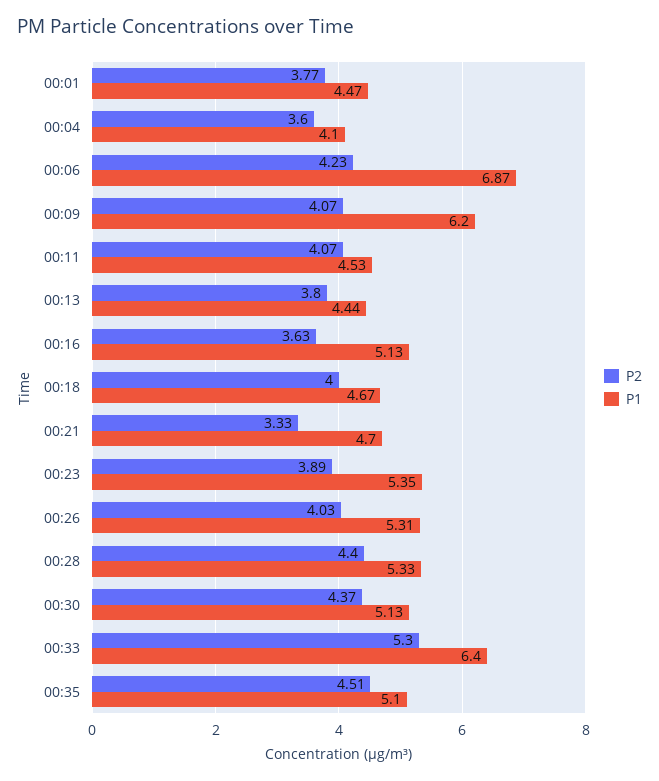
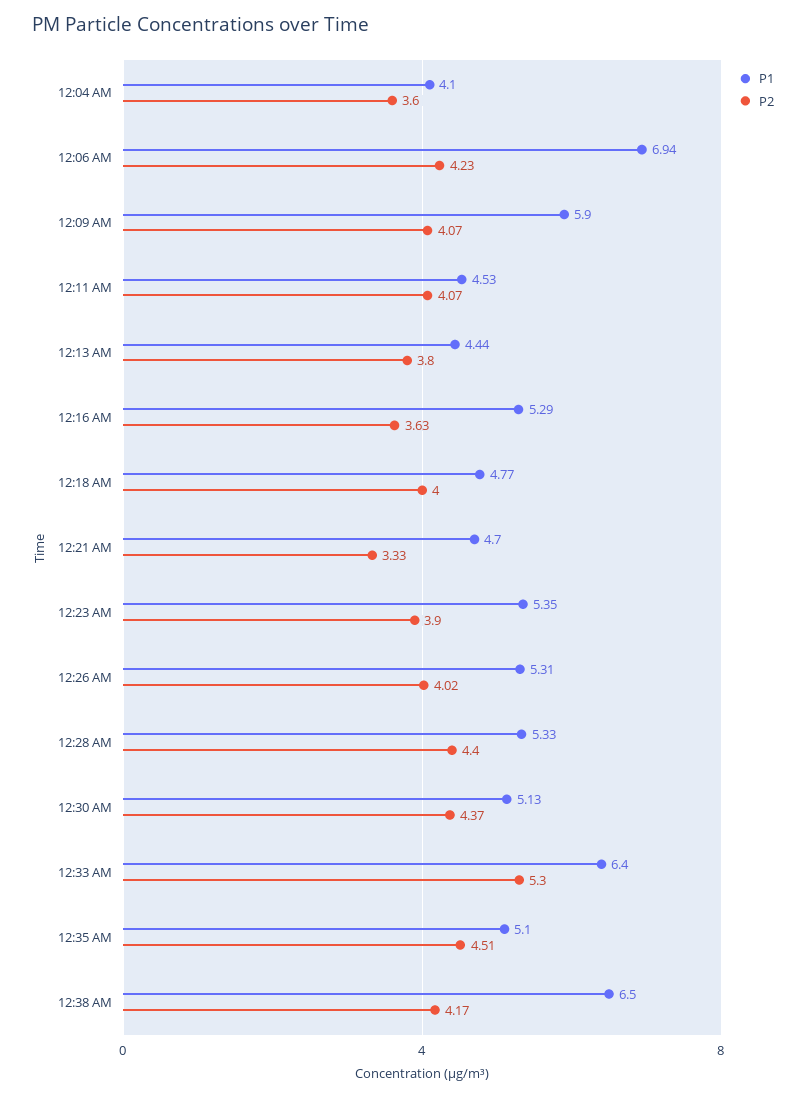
P2, 00:01: 3.77 -> none
P1, 00:01: 4.47 -> none
P1, 00:06: 6.87 -> 6.94
P1, 00:09: 6.2 -> 5.9
P1, 00:16: 5.13 -> 5.29
P1, 00:18: 4.67 -> 4.77
P2, 00:23: 3.89 -> 3.9
P2, 00:26: 4.03 -> 4.02
P1, 12:38 AM: none -> 6.5
P2, 12:38 AM: none -> 4.17

